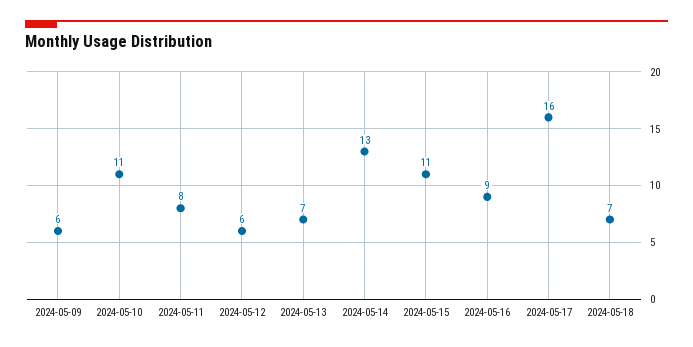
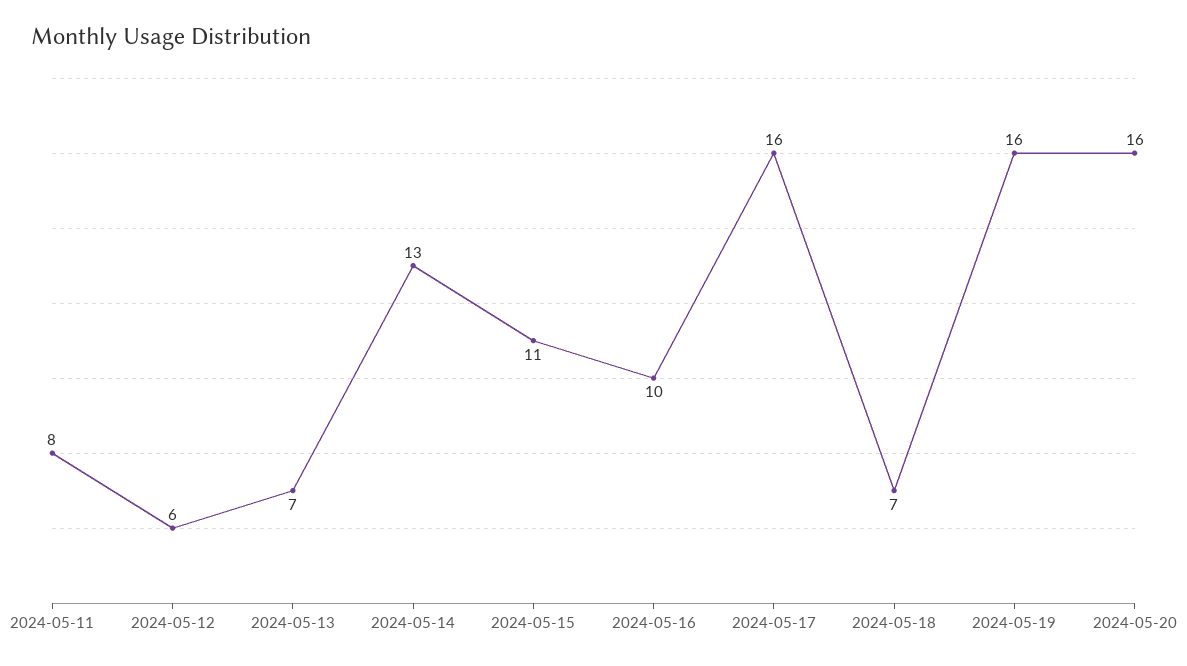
2024-05-09: 6 -> none
2024-05-10: 11 -> none
2024-05-16: 9 -> 10
2024-05-19: none -> 16
2024-05-20: none -> 16

